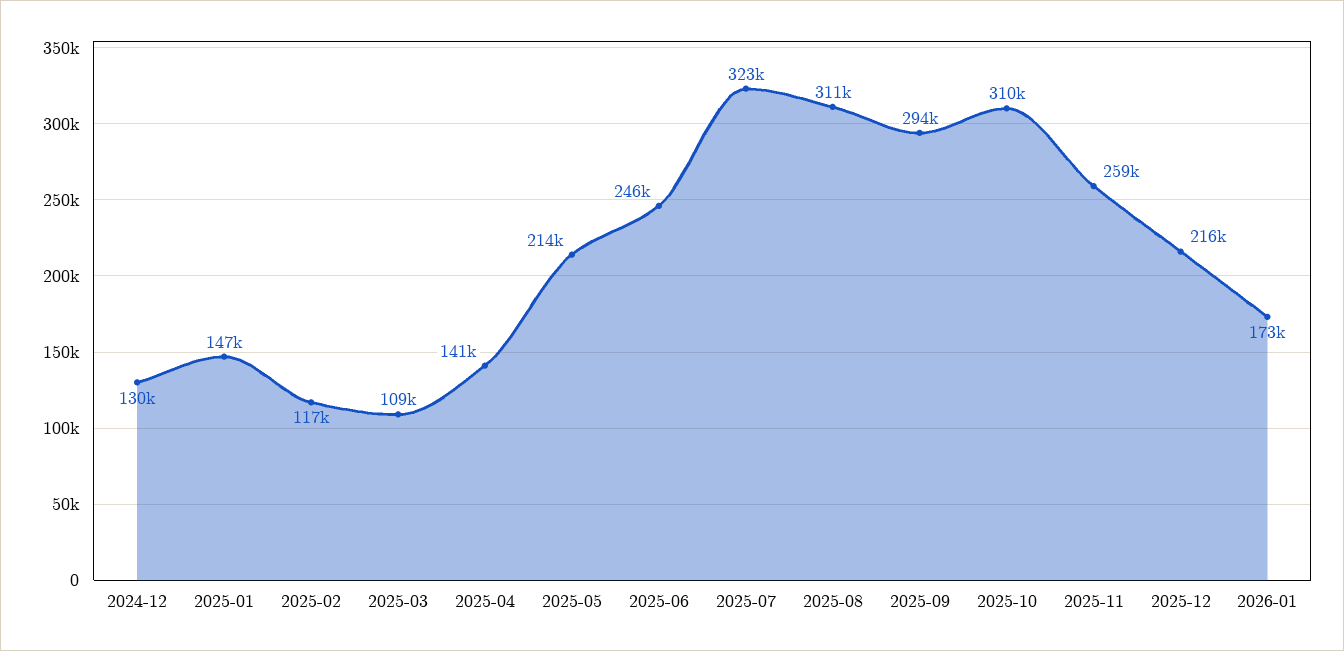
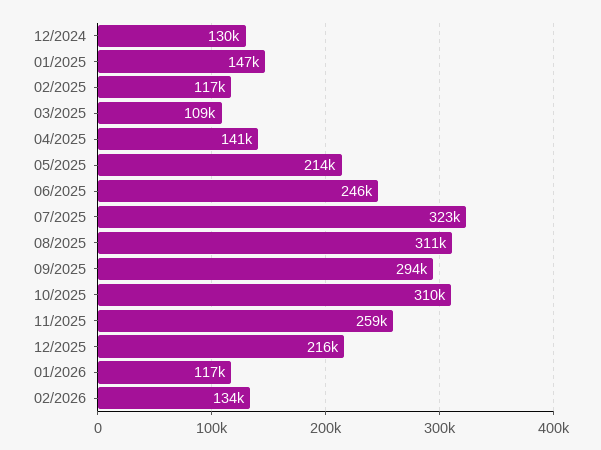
2026-01: 173000 -> 117000
02/2026: none -> 134000

